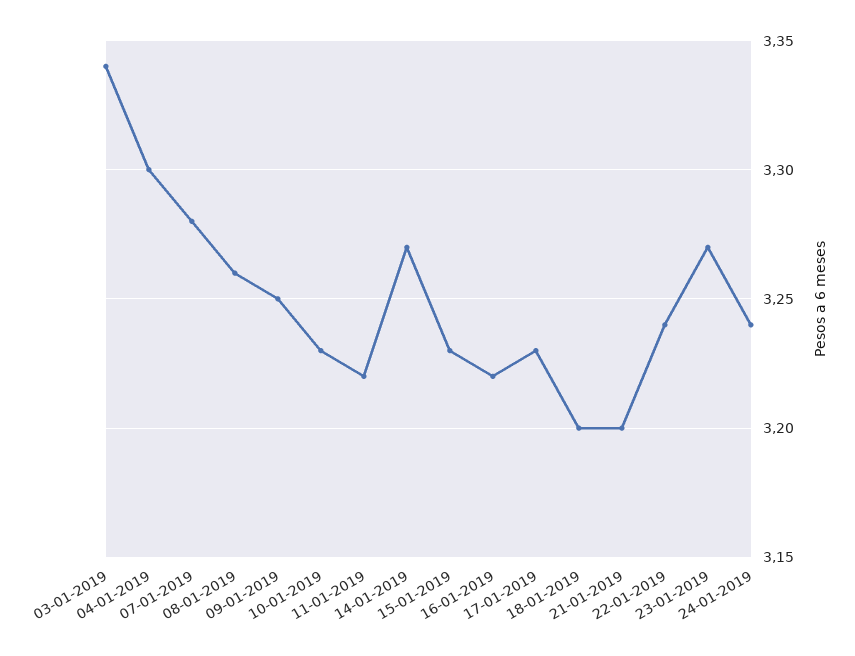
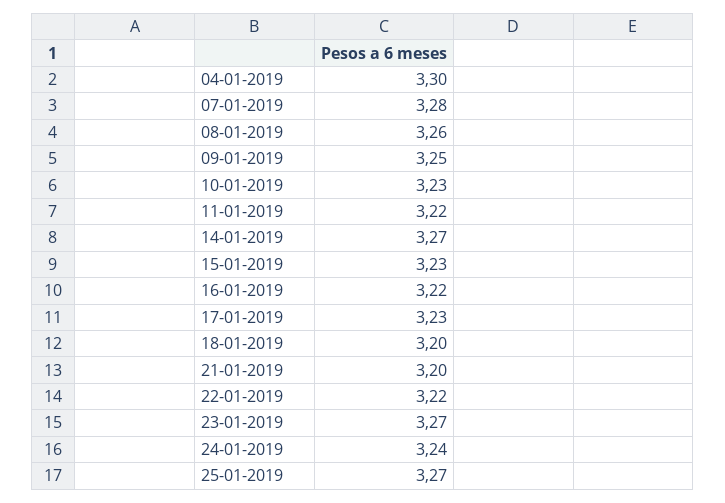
03-01-2019: 3.34 -> none
22-01-2019: 3.24 -> 3.22
25-01-2019: none -> 3.27

